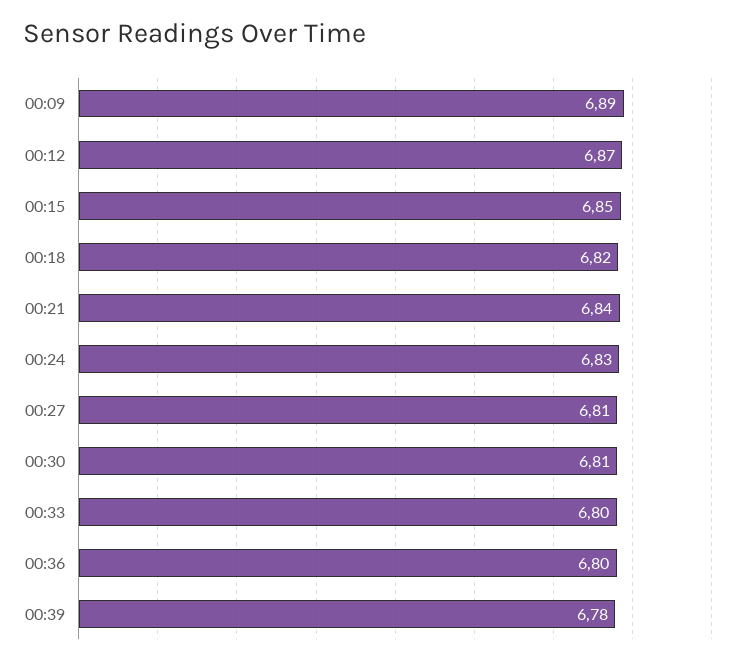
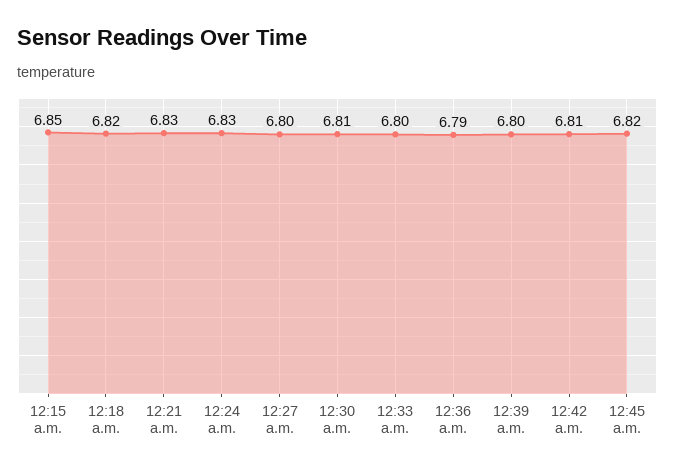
00:09: 6.89 -> none
00:12: 6.87 -> none
00:21: 6.84 -> 6.83
00:27: 6.81 -> 6.8
00:36: 6.8 -> 6.79
00:39: 6.78 -> 6.8
12:42 a.m.: none -> 6.81
12:45 a.m.: none -> 6.82

